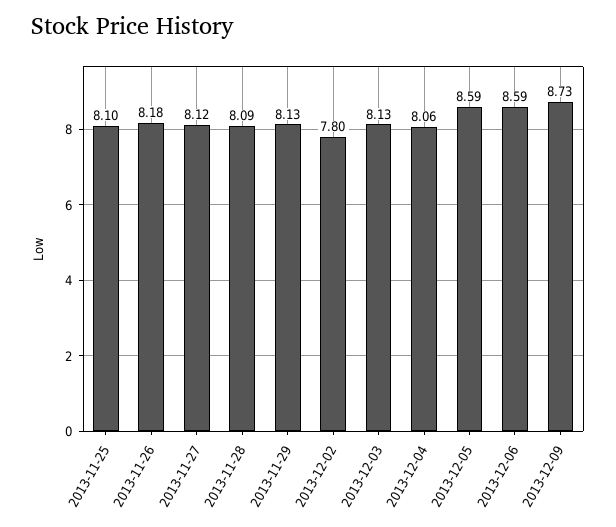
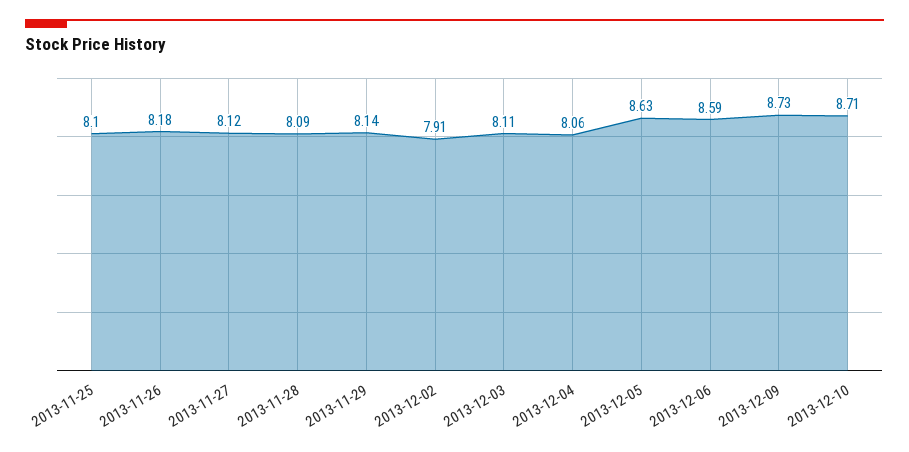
2013-11-29: 8.13 -> 8.14
2013-12-02: 7.8 -> 7.91
2013-12-03: 8.13 -> 8.11
2013-12-05: 8.59 -> 8.63
2013-12-10: none -> 8.71

